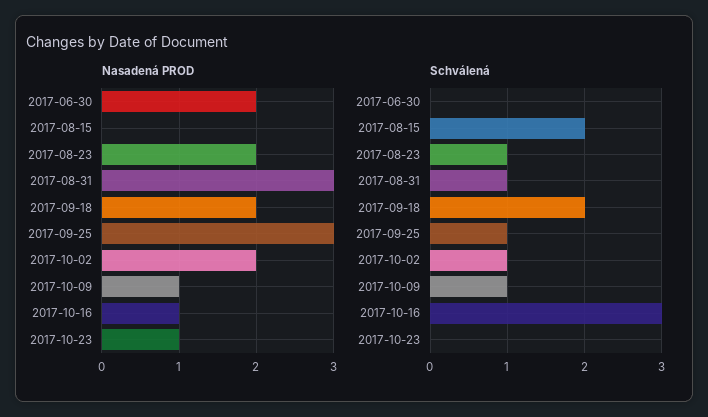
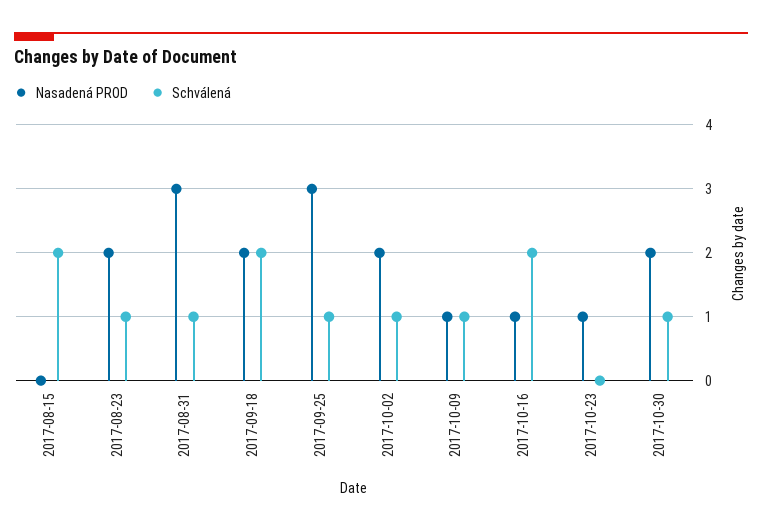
Nasadená PROD, 2017-06-30: 2 -> none
Schválená, 2017-06-30: 0 -> none
Schválená, 2017-10-16: 3 -> 2
Nasadená PROD, 2017-10-30: none -> 2
Schválená, 2017-10-30: none -> 1

